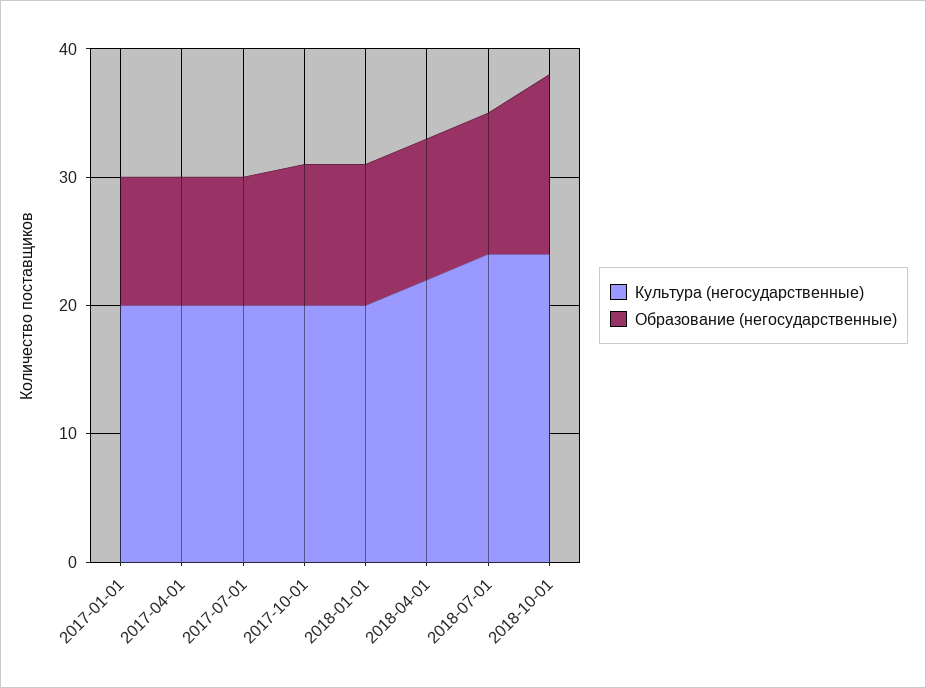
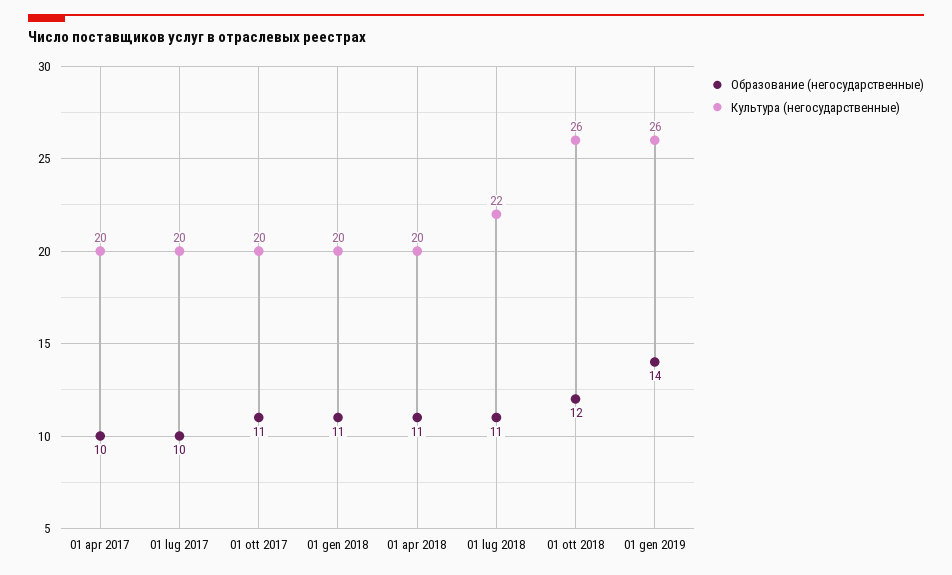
Культура (негосударственные), 2017-01-01: 20 -> none
Образование (негосударственные), 2017-01-01: 10 -> none
Культура (негосударственные), 2018-04-01: 22 -> 20
Культура (негосударственные), 2018-07-01: 24 -> 22
Культура (негосударственные), 2018-10-01: 24 -> 26
Образование (негосударственные), 2018-10-01: 14 -> 12
Образование (негосударственные), 01 gen 2019: none -> 14
Культура (негосударственные), 01 gen 2019: none -> 26

